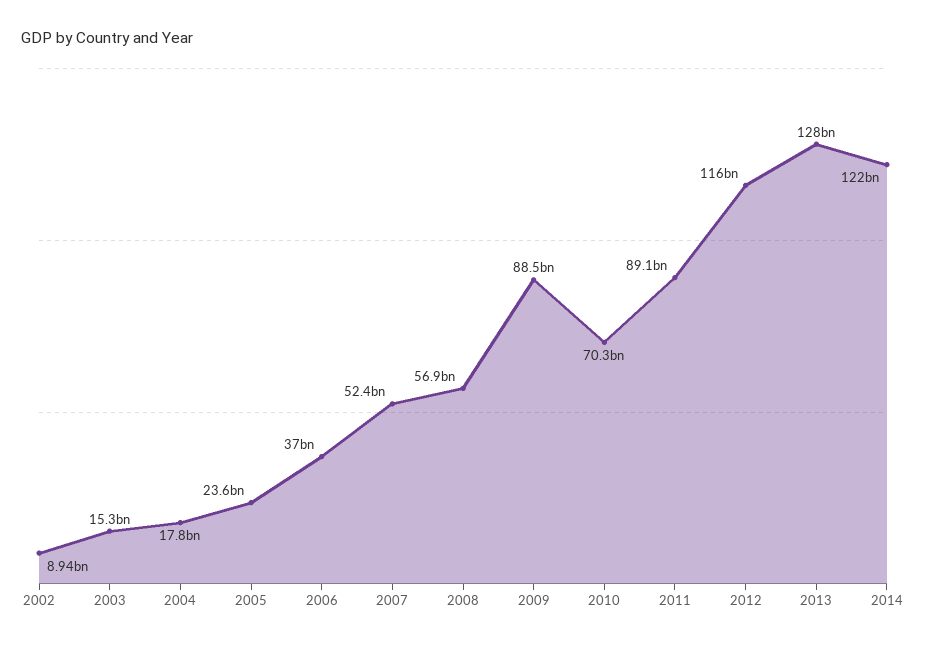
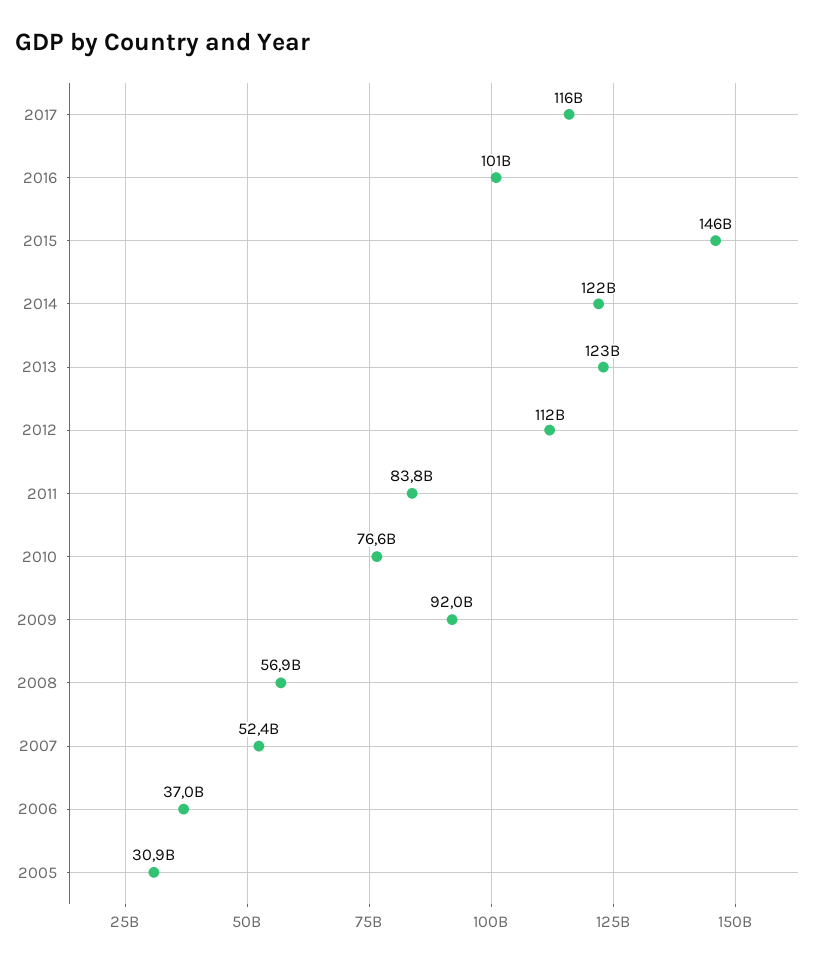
2002: 8940000000 -> none
2003: 15300000000 -> none
2004: 17800000000 -> none
2005: 23600000000 -> 30900000000
2009: 88500000000 -> 92000000000
2010: 70300000000 -> 76600000000
2011: 89100000000 -> 83800000000
2012: 116000000000 -> 112000000000
2013: 128000000000 -> 123000000000
2017: none -> 116000000000
2016: none -> 101000000000
2015: none -> 146000000000

